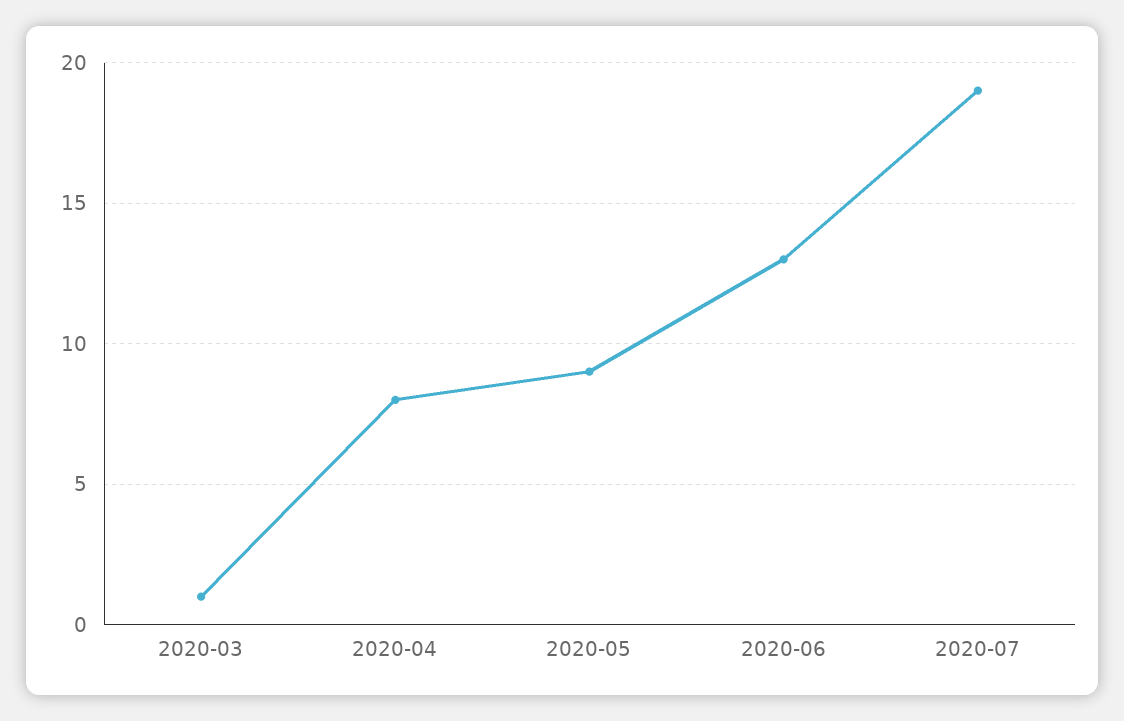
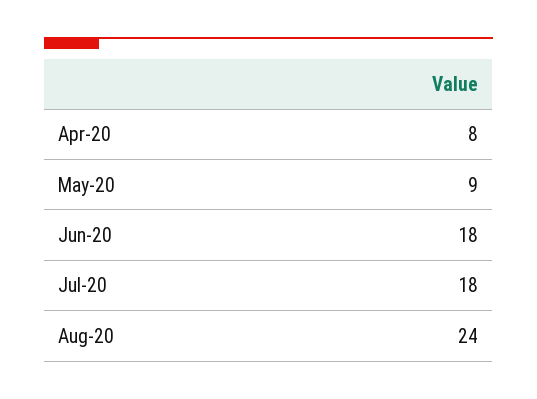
2020-03: 1 -> none
2020-06: 13 -> 18
2020-07: 19 -> 18
Aug-20: none -> 24

